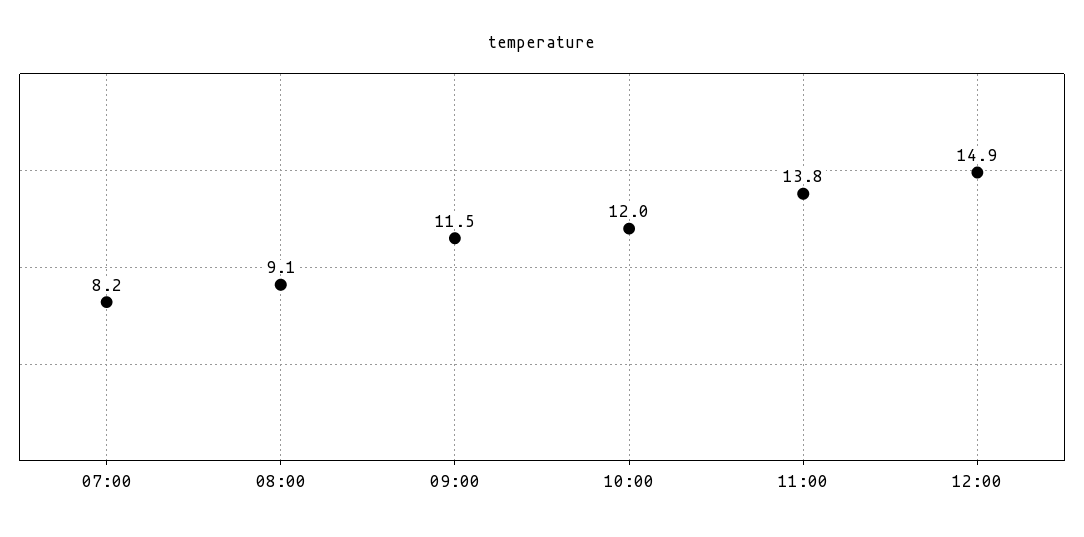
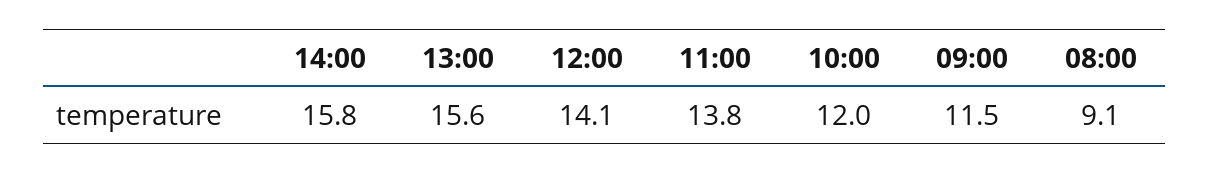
07:00: 8.2 -> none
12:00: 14.9 -> 14.1
14:00: none -> 15.8
13:00: none -> 15.6

